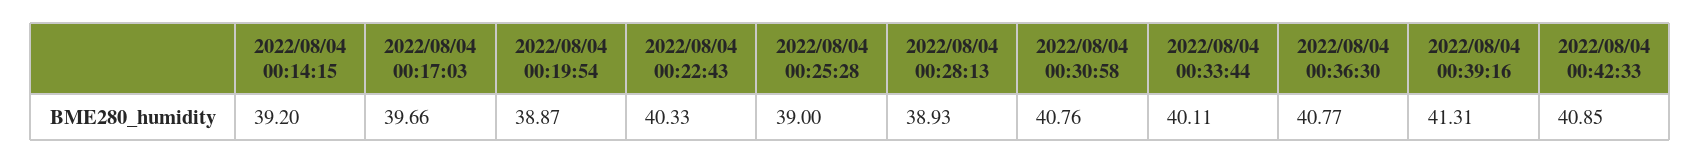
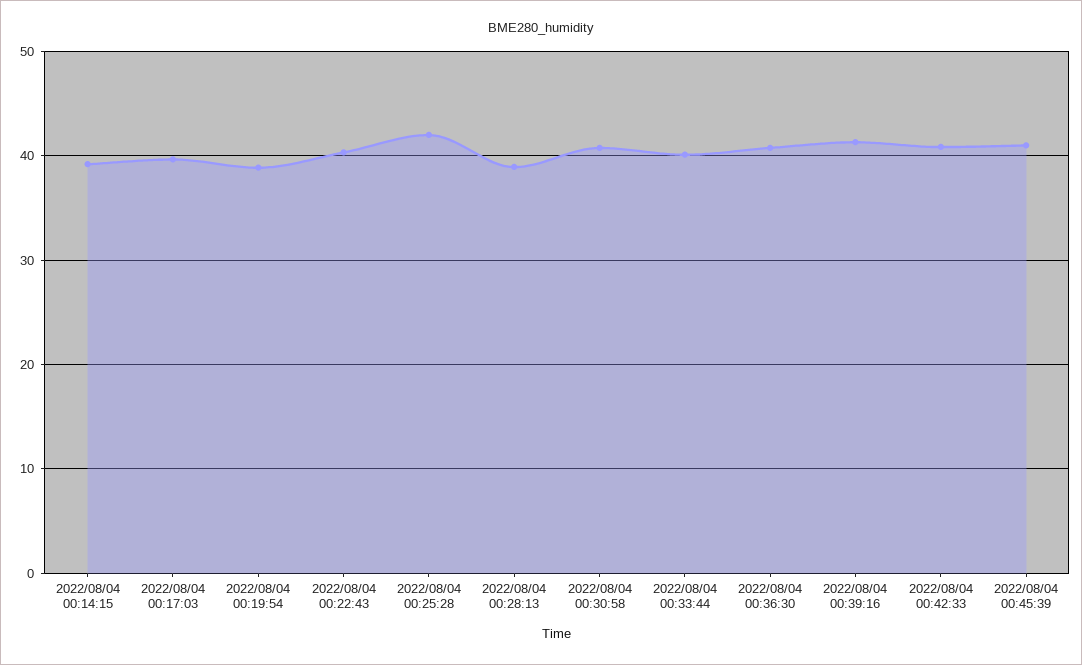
2022/08/04 00:25:28: 39 -> 42
2022/08/04 00:45:39: none -> 41

